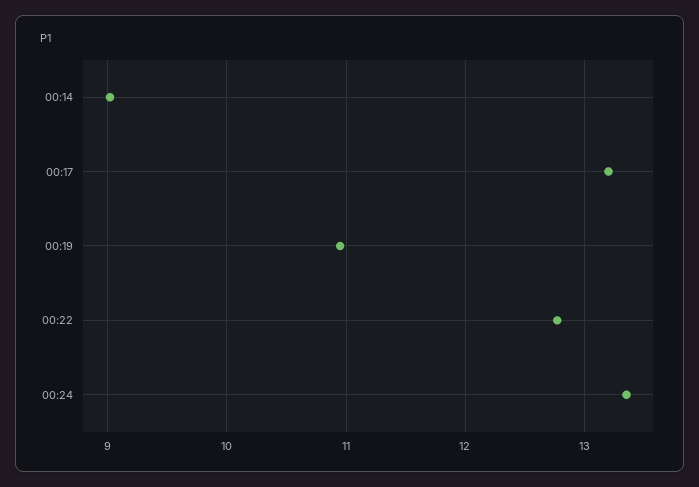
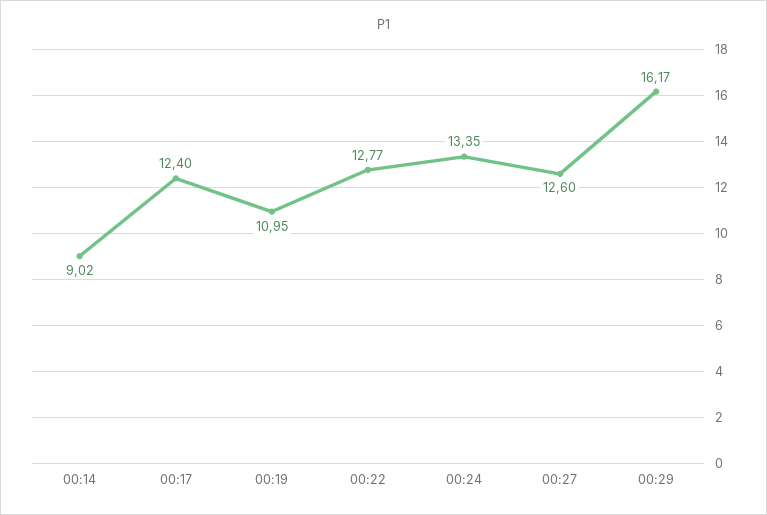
00:17: 13.2 -> 12.4
00:27: none -> 12.6
00:29: none -> 16.17

